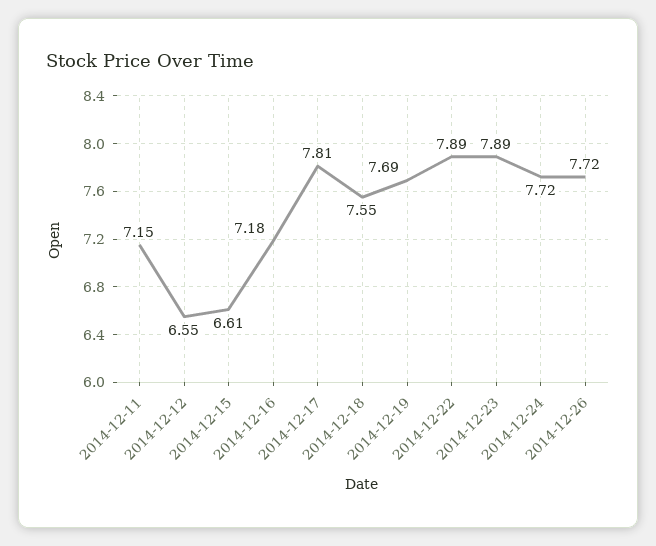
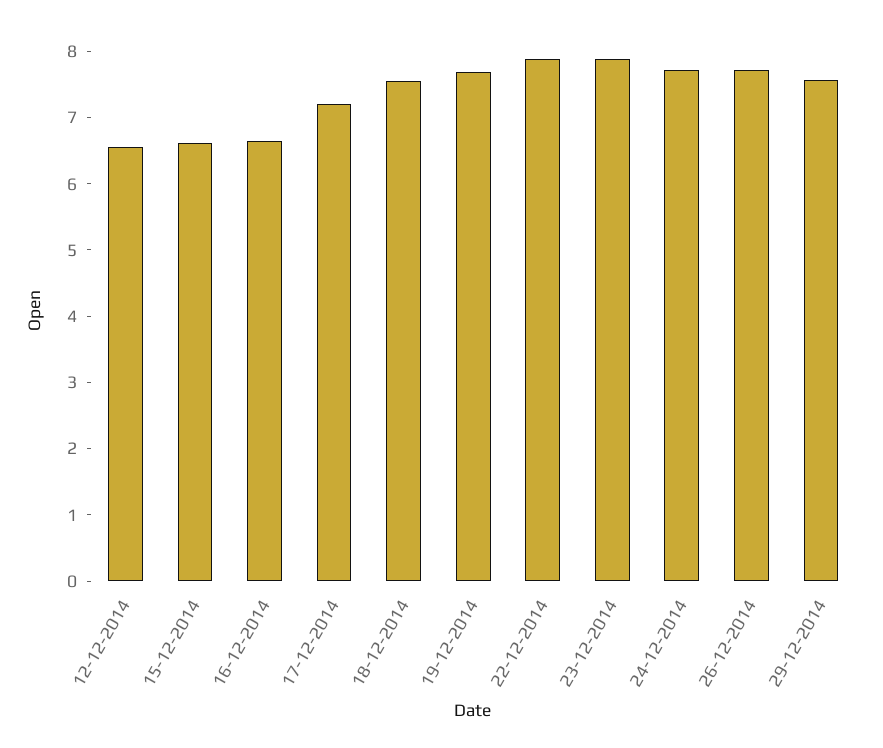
2014-12-11: 7.15 -> none
2014-12-16: 7.18 -> 6.6
2014-12-17: 7.81 -> 7.2
29-12-2014: none -> 7.6

